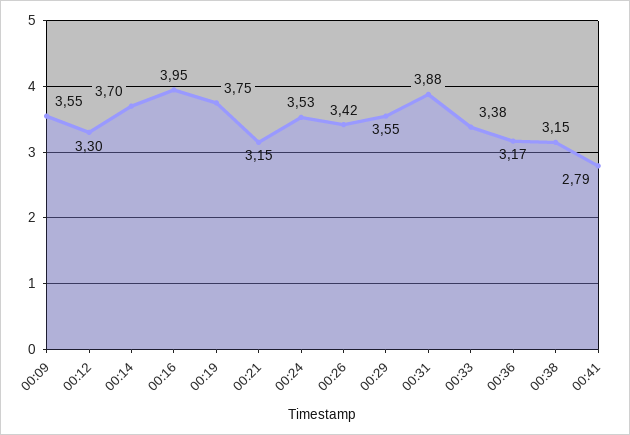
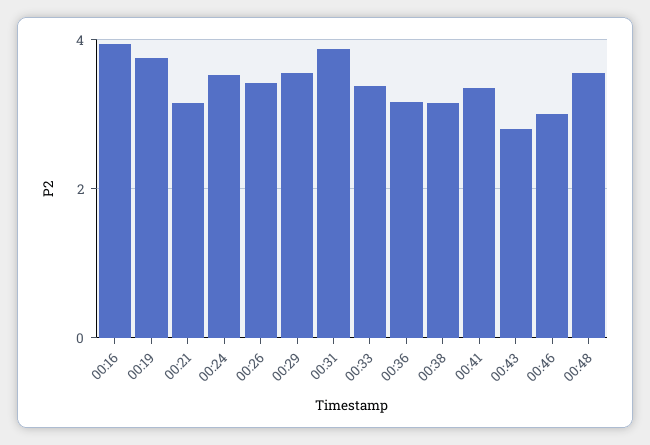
00:09: 3.55 -> none
00:12: 3.3 -> none
00:14: 3.7 -> none
00:41: 2.79 -> 3.4
00:43: none -> 2.8
00:46: none -> 3
00:48: none -> 3.6

